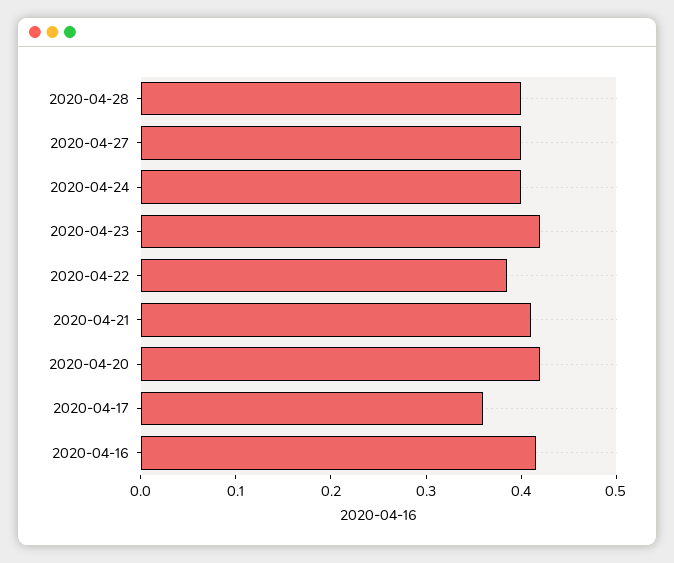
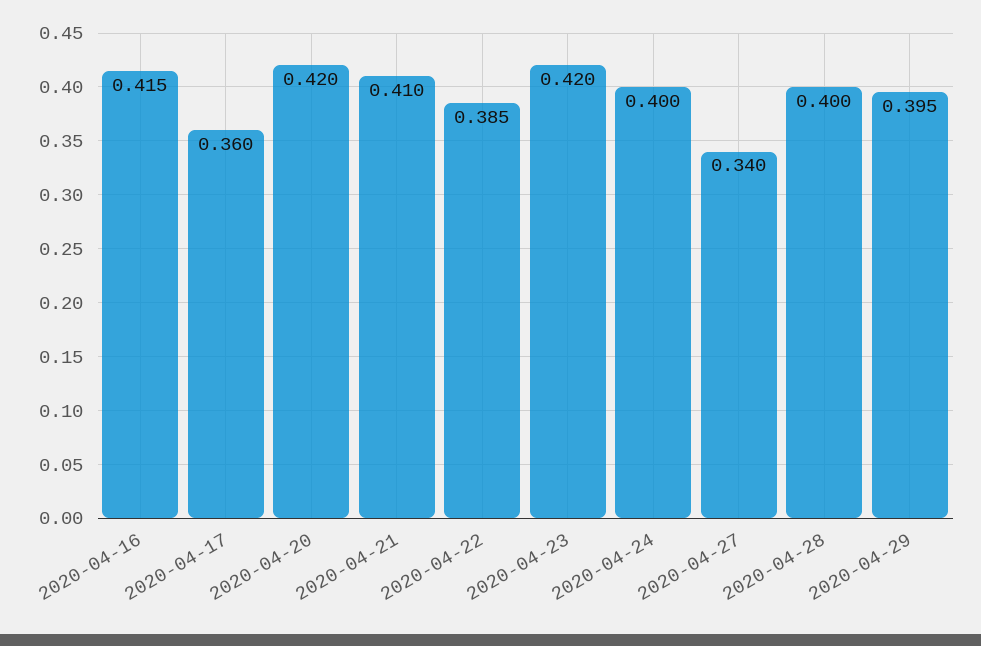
2020-04-27: 0.4 -> 0.34
2020-04-29: none -> 0.395

